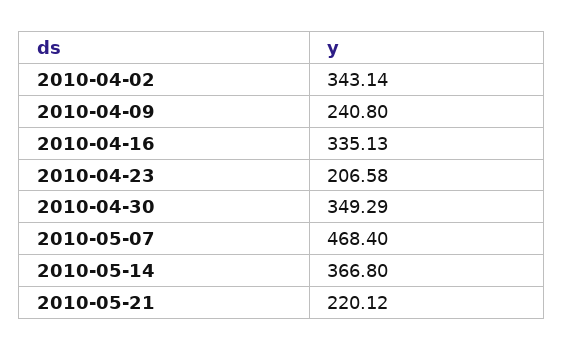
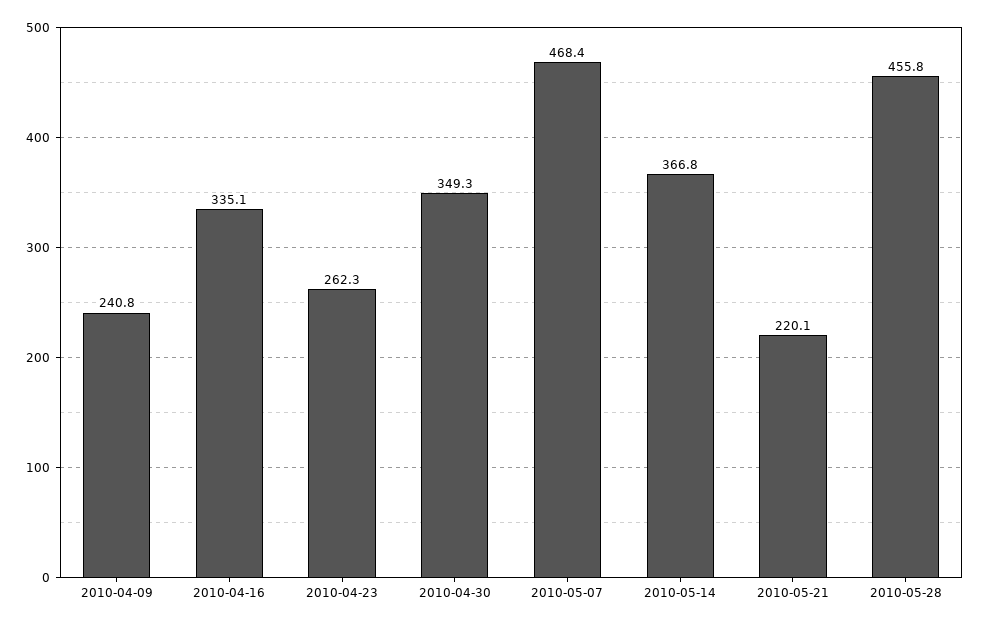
2010-04-02: 343.14 -> none
2010-04-23: 206.58 -> 262.3
2010-05-28: none -> 455.8

